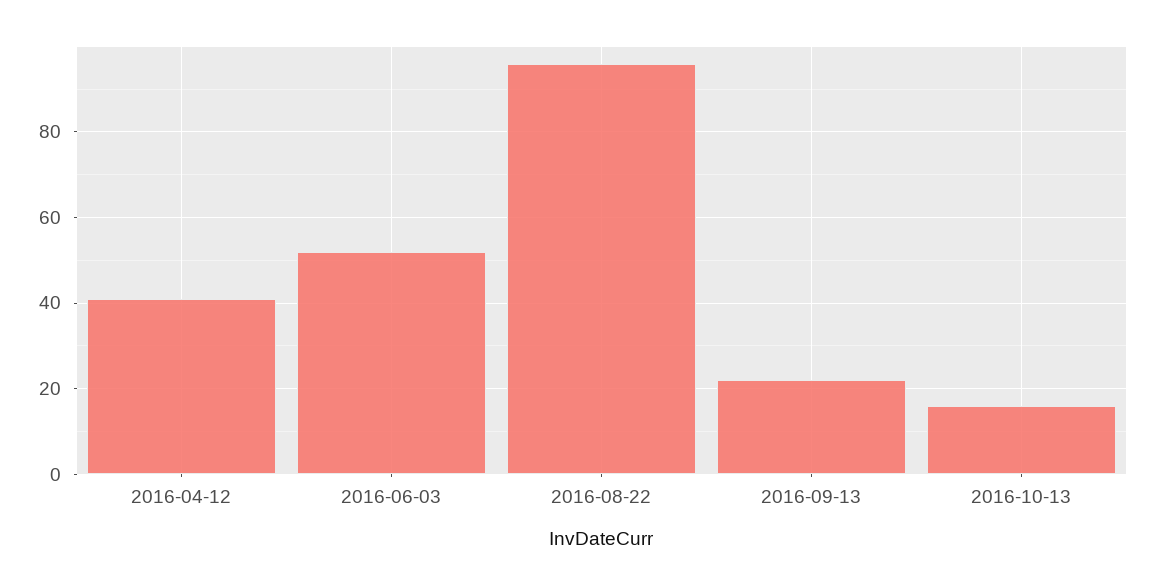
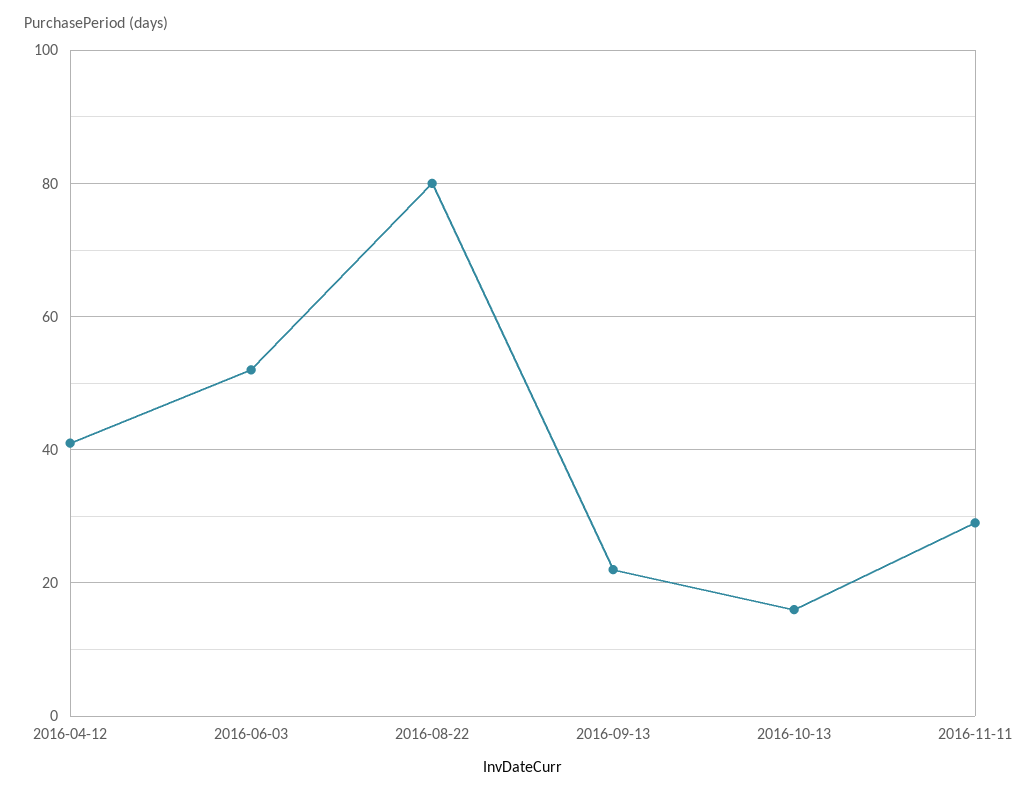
2016-08-22: 95 -> 80
2016-11-11: none -> 30

